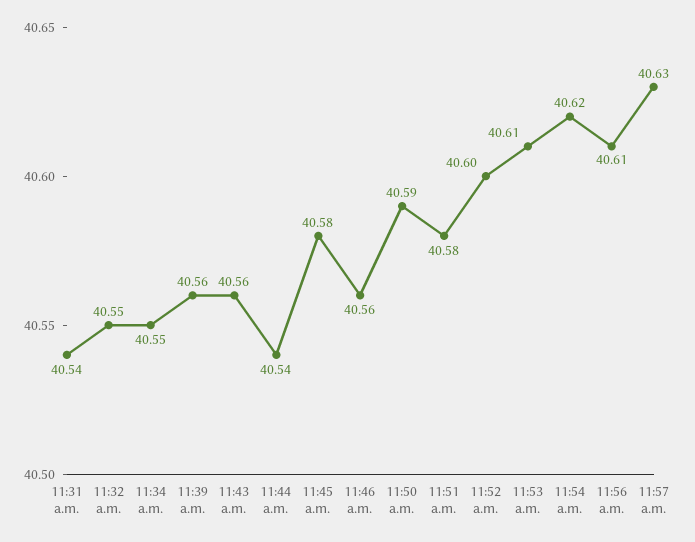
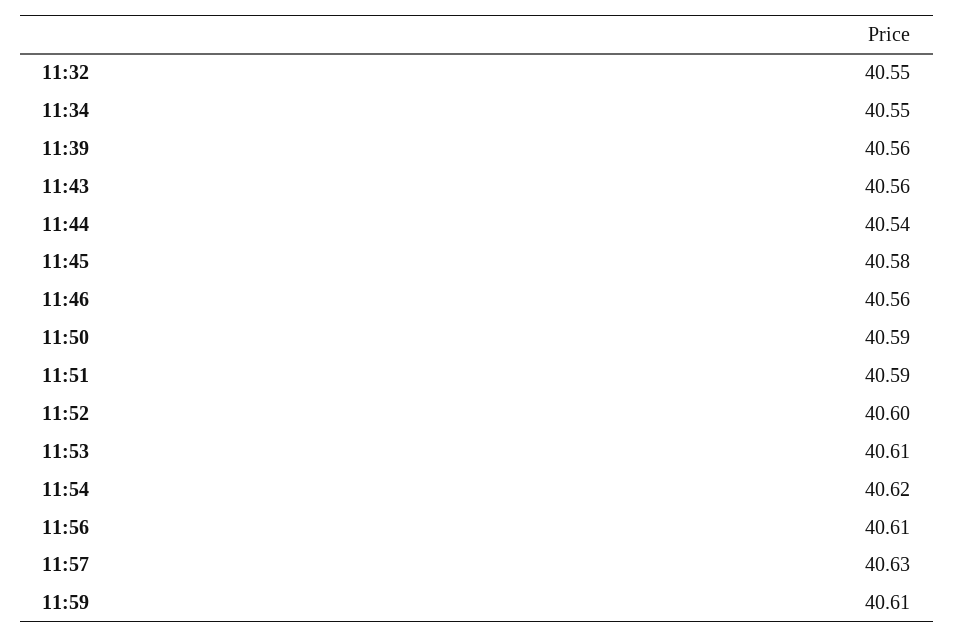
11:31 a.m.: 40.54 -> none
11:51 a.m.: 40.58 -> 40.59
11:59: none -> 40.61

